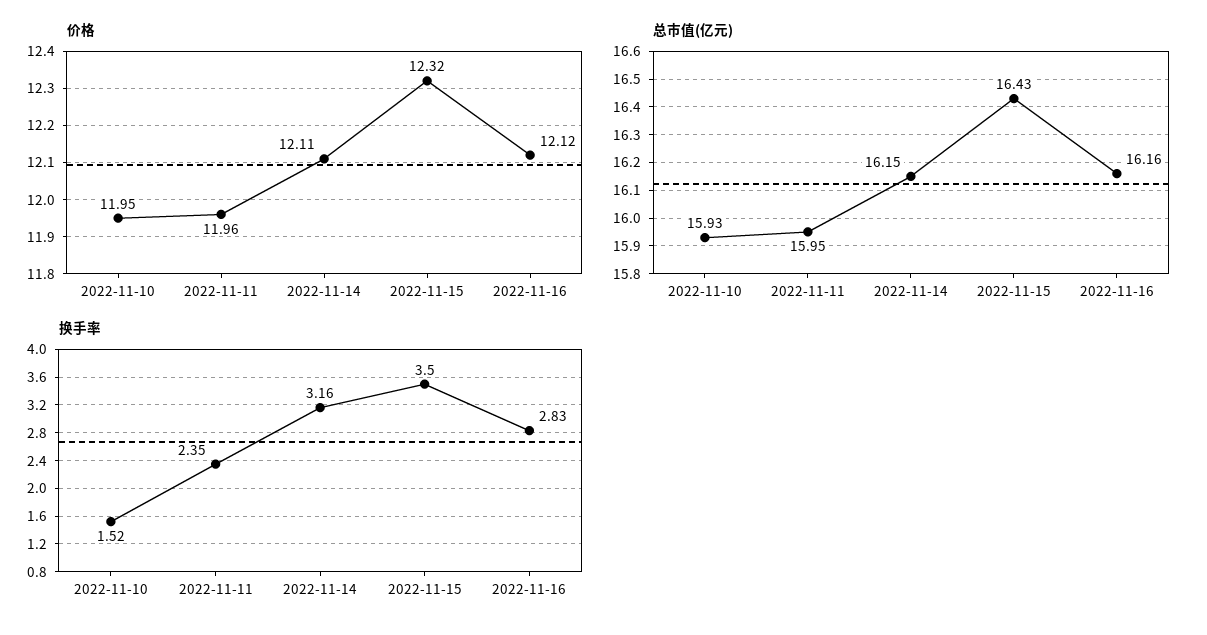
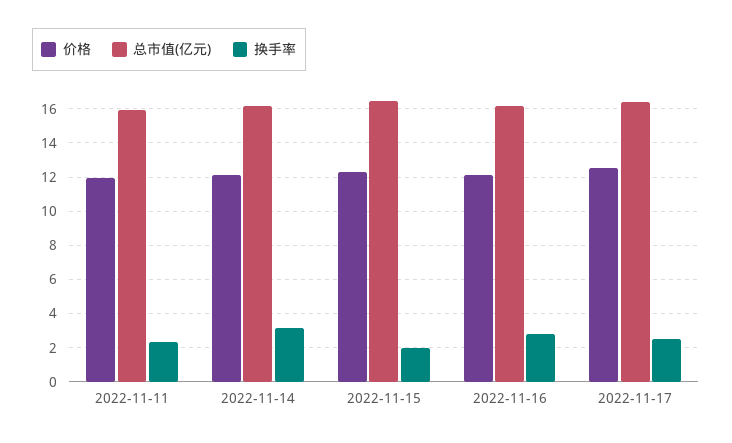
价格, 2022-11-10: 11.95 -> none
总市值(亿元), 2022-11-10: 15.93 -> none
换手率, 2022-11-10: 1.52 -> none
换手率, 2022-11-15: 3.5 -> 2
价格, 2022-11-17: none -> 12.5
总市值(亿元), 2022-11-17: none -> 16.5
换手率, 2022-11-17: none -> 2.5

